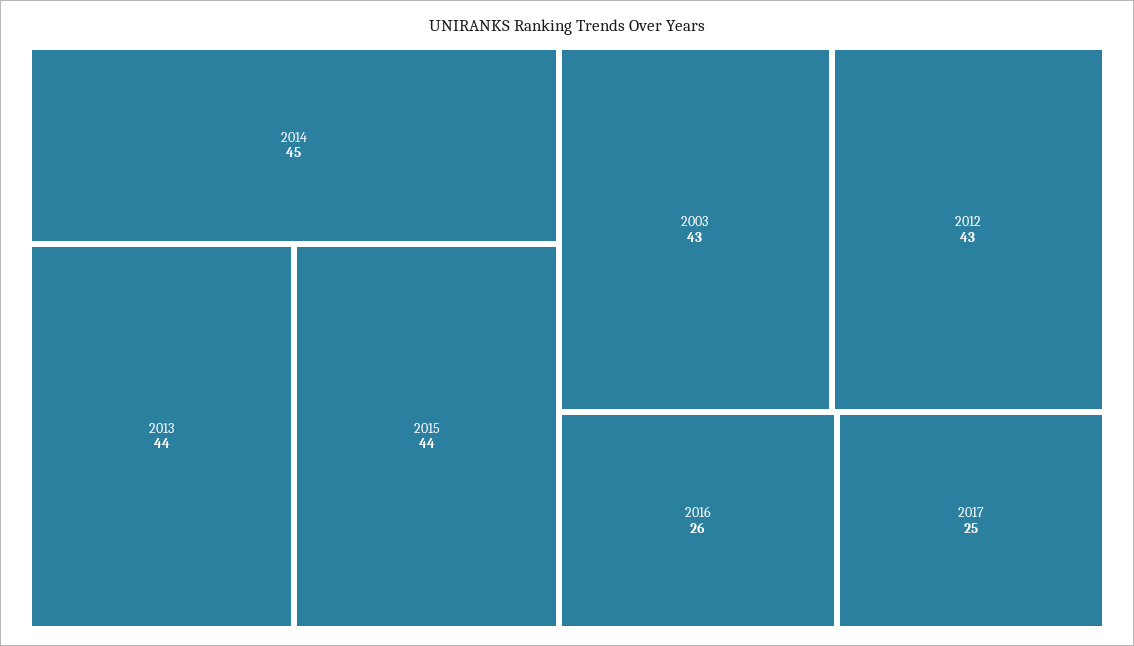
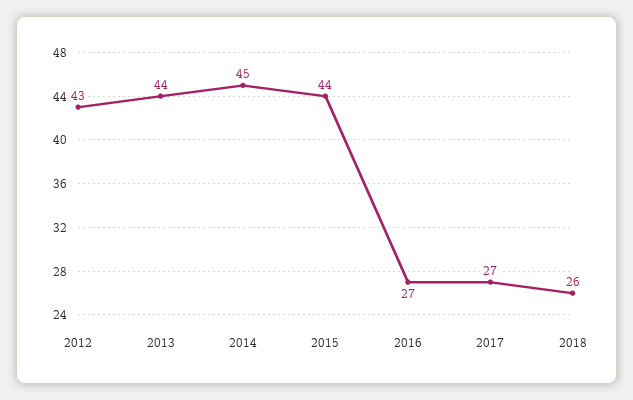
2003: 43 -> none
2016: 26 -> 27
2017: 25 -> 27
2018: none -> 26

